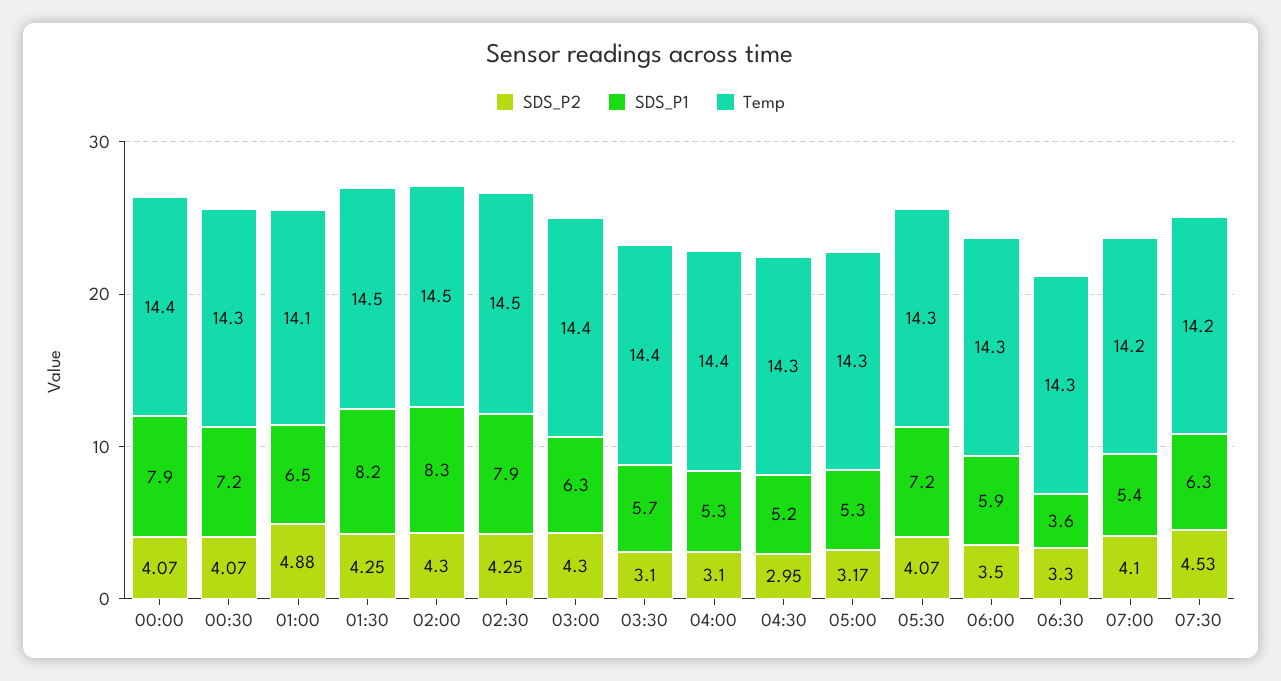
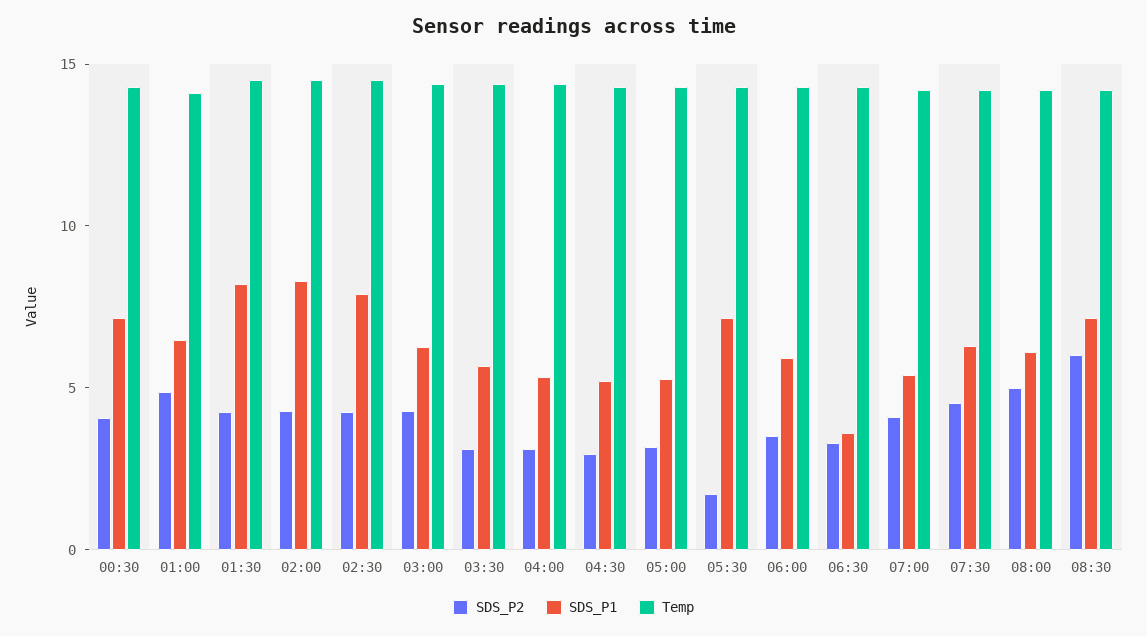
SDS_P2, 00:00: 4.07 -> none
SDS_P1, 00:00: 7.9 -> none
Temp, 00:00: 14.4 -> none
SDS_P2, 05:30: 4.07 -> 2
SDS_P2, 08:00: none -> 5
SDS_P1, 08:00: none -> 6
Temp, 08:00: none -> 14
SDS_P2, 08:30: none -> 6
SDS_P1, 08:30: none -> 7
Temp, 08:30: none -> 14

